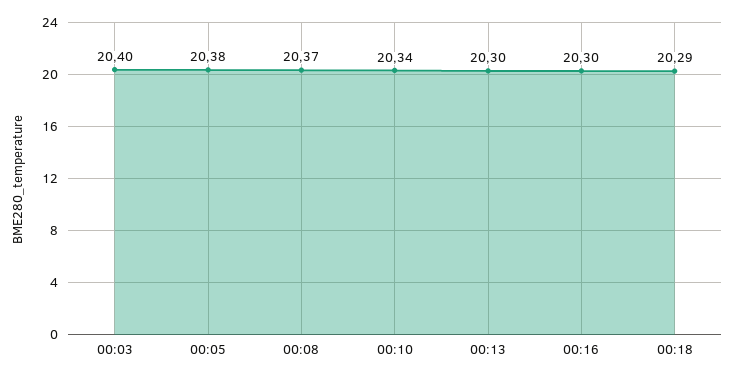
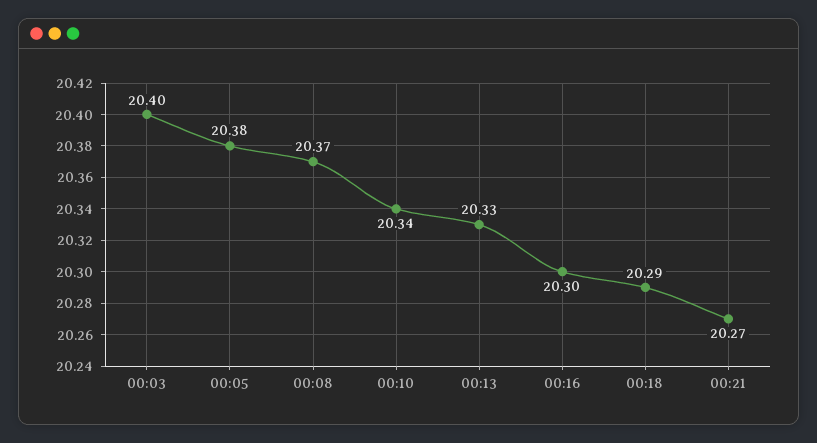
00:13: 20.3 -> 20.33
00:21: none -> 20.27

